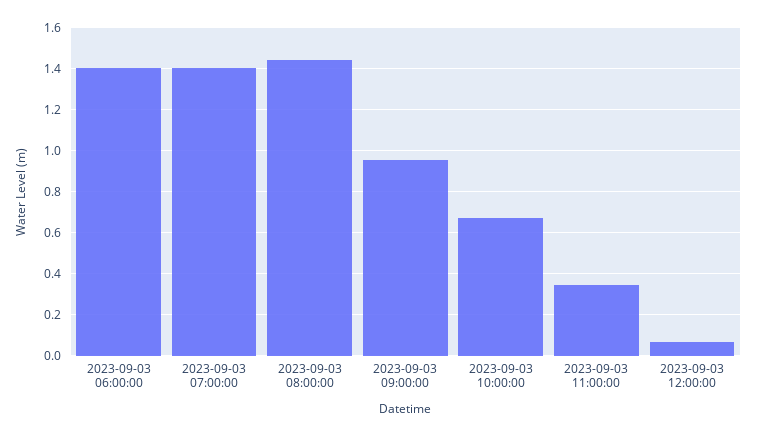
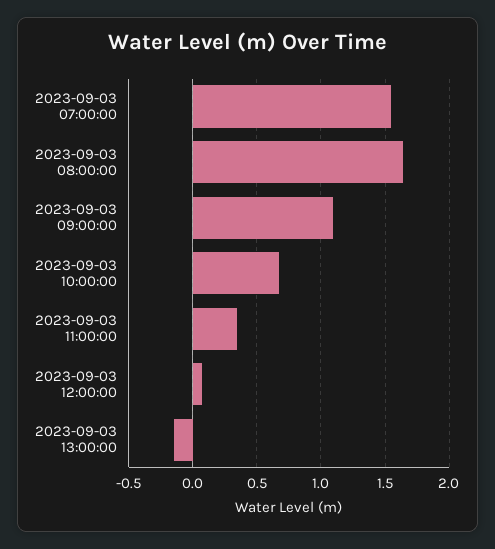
2023-09-03 06:00:00: 1.4 -> none
2023-09-03 07:00:00: 1.4 -> 1.55
2023-09-03 08:00:00: 1.45 -> 1.65
2023-09-03 09:00:00: 0.95 -> 1.1
2023-09-03 13:00:00: none -> -0.15

